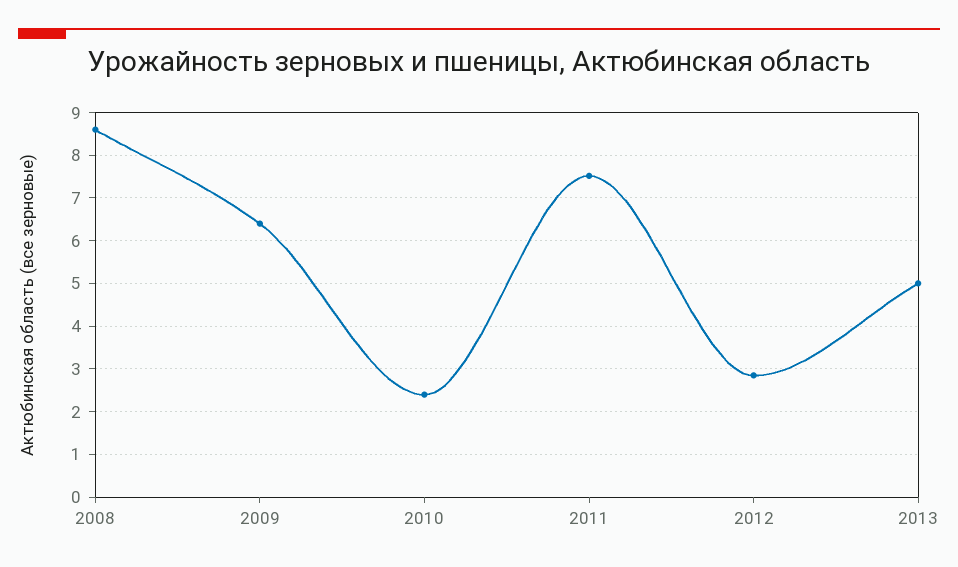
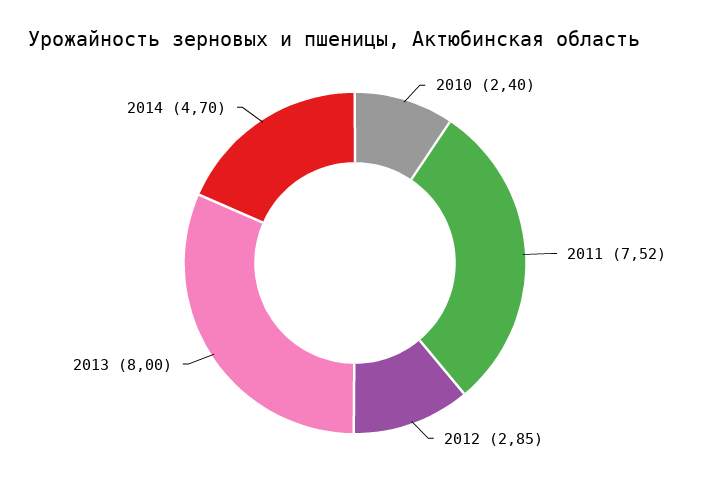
2008: 8.6 -> none
2009: 6.4 -> none
2013: 5 -> 8
2014: none -> 4.7

